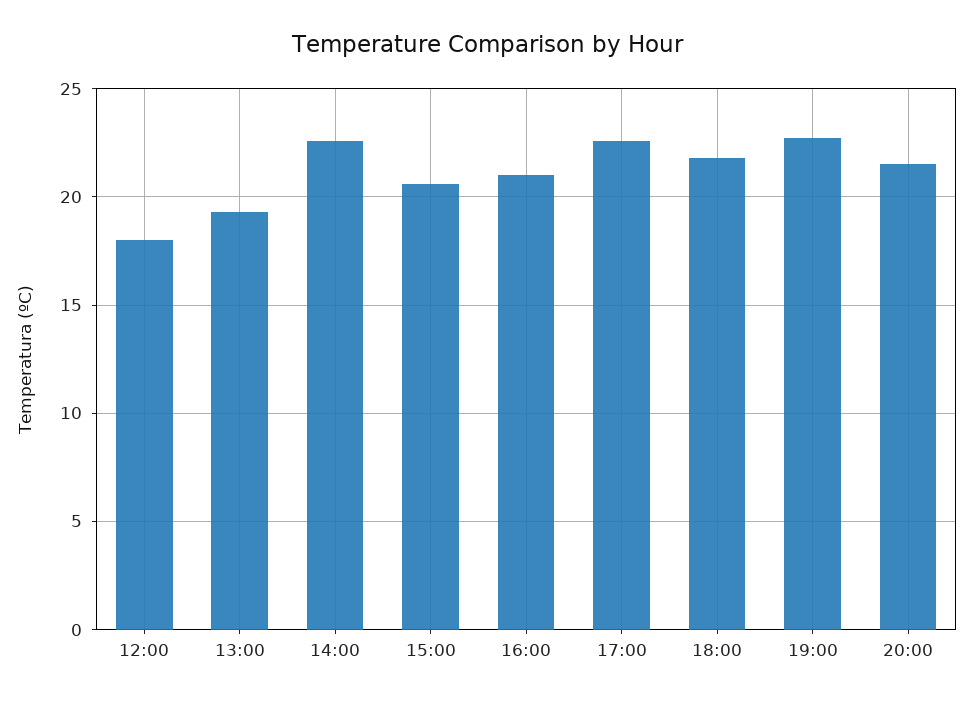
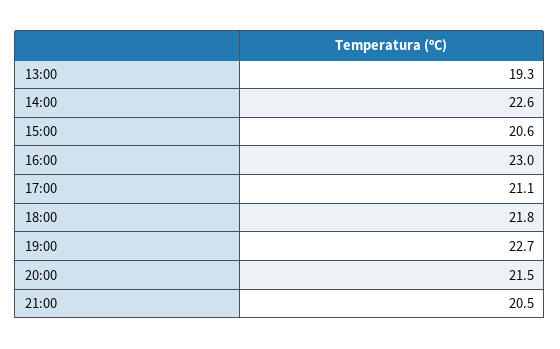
12:00: 18 -> none
16:00: 21 -> 23
17:00: 22.5 -> 21.1
21:00: none -> 20.5

